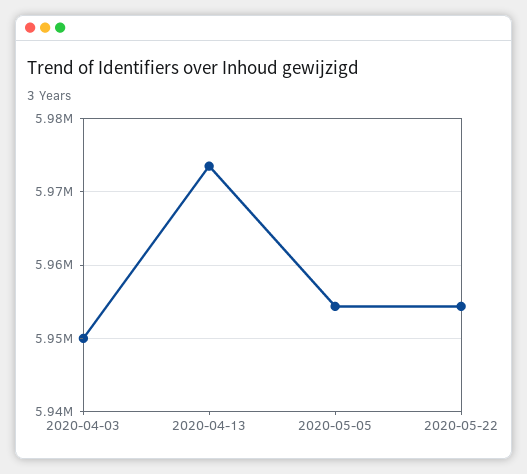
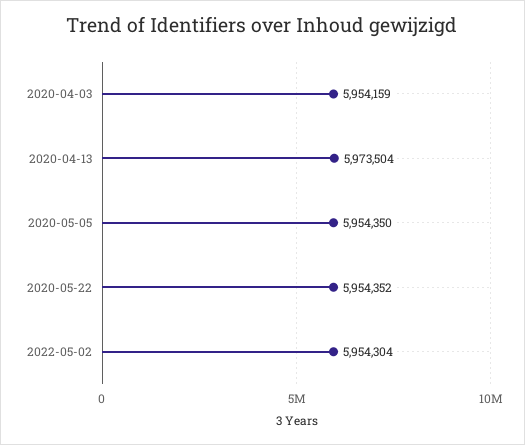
2020-04-03: 5950000 -> 5954159
2022-05-02: none -> 5954304

